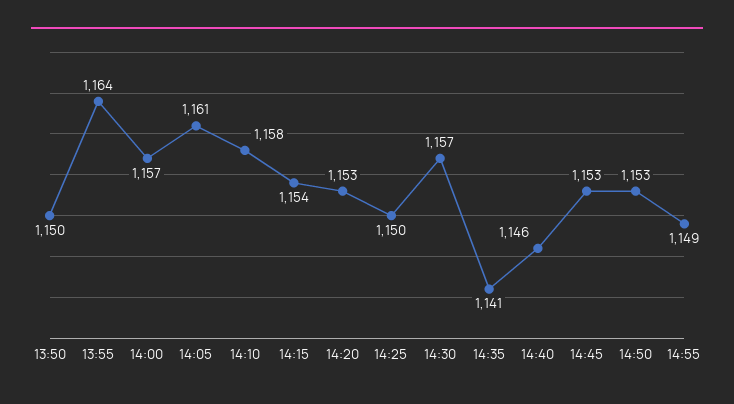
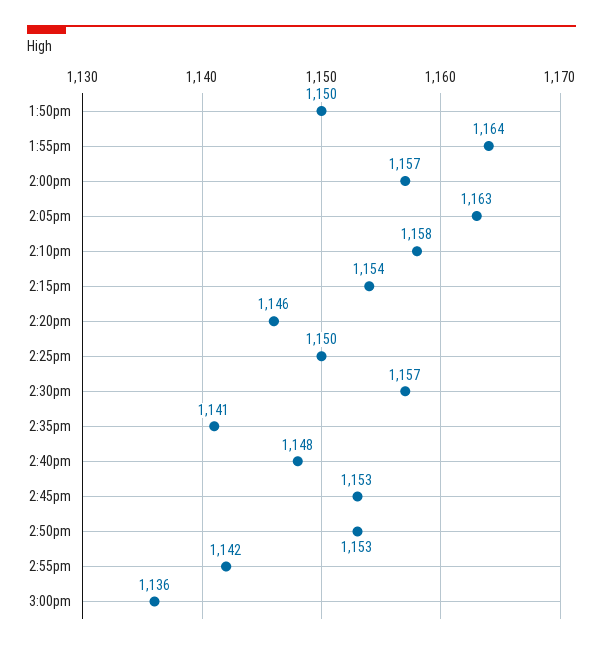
14:05: 1161 -> 1163
14:20: 1153 -> 1146
14:40: 1146 -> 1148
14:55: 1149 -> 1142
3:00pm: none -> 1136

